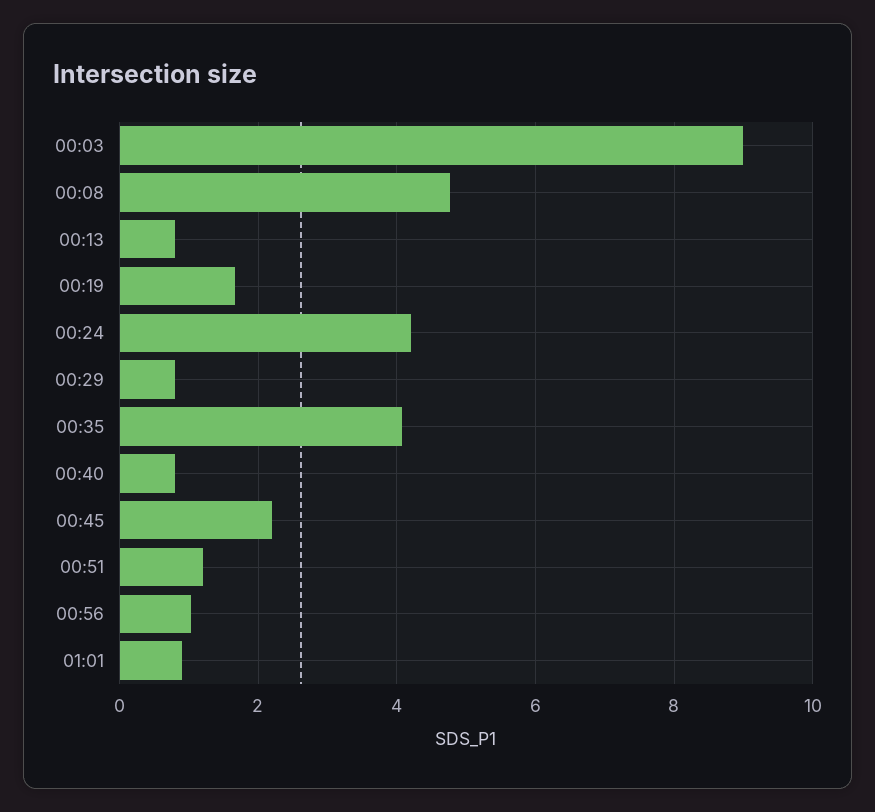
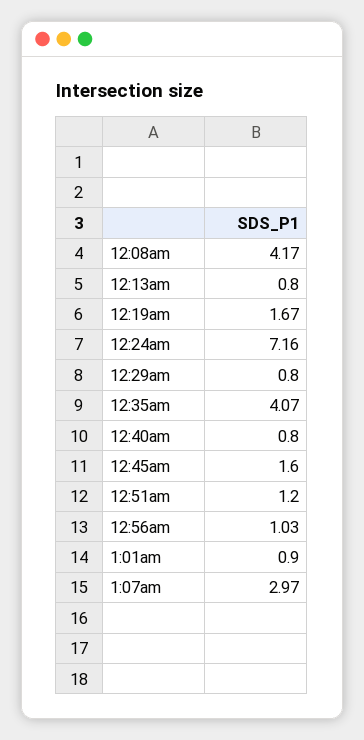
00:03: 9 -> none
00:08: 4.8 -> 4.17
00:24: 4.2 -> 7.16
00:45: 2.2 -> 1.6
1:07am: none -> 2.97

